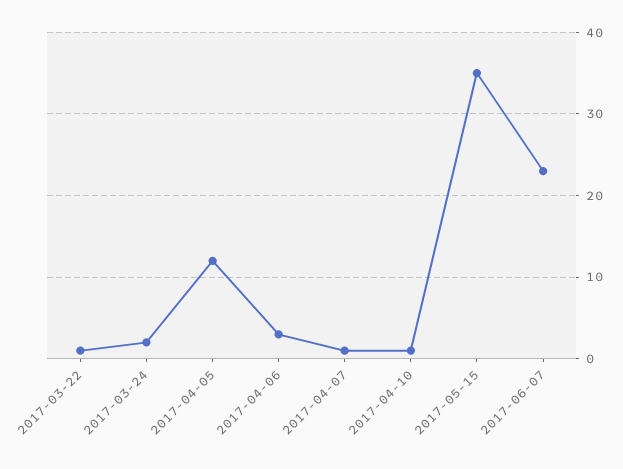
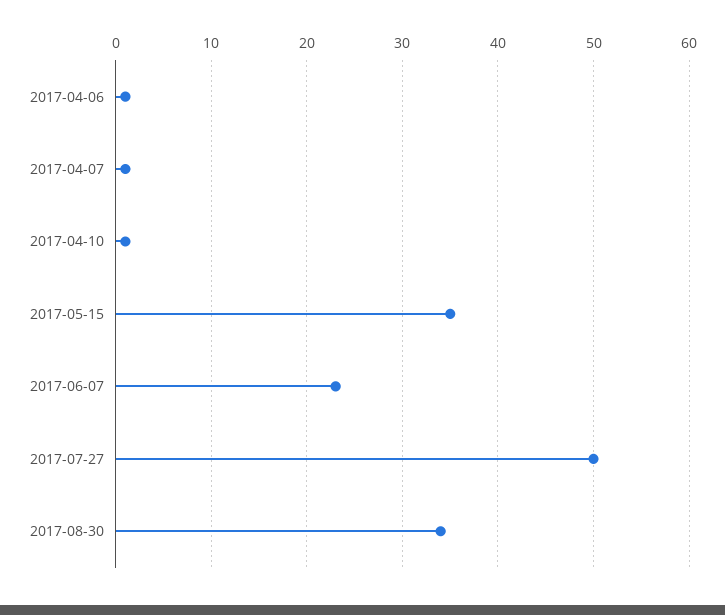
2017-03-22: 1 -> none
2017-03-24: 2 -> none
2017-04-05: 12 -> none
2017-04-06: 3 -> 1
2017-07-27: none -> 50
2017-08-30: none -> 34

